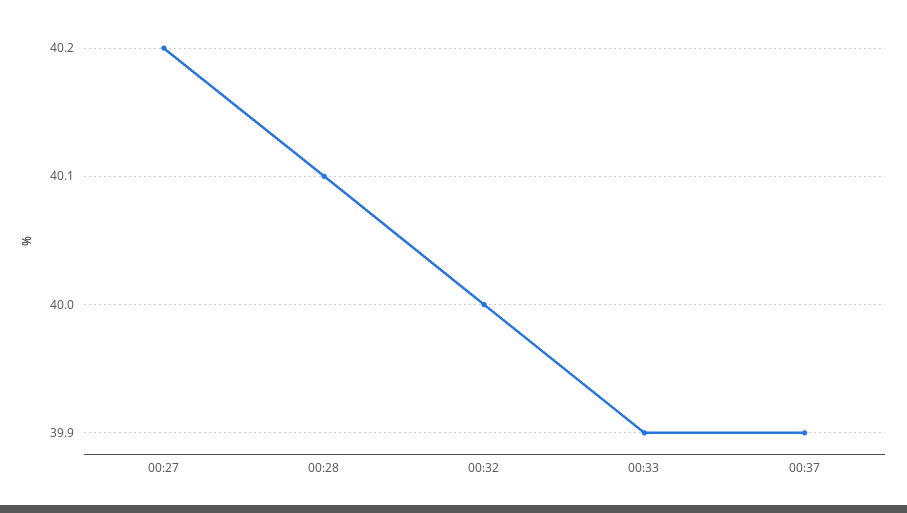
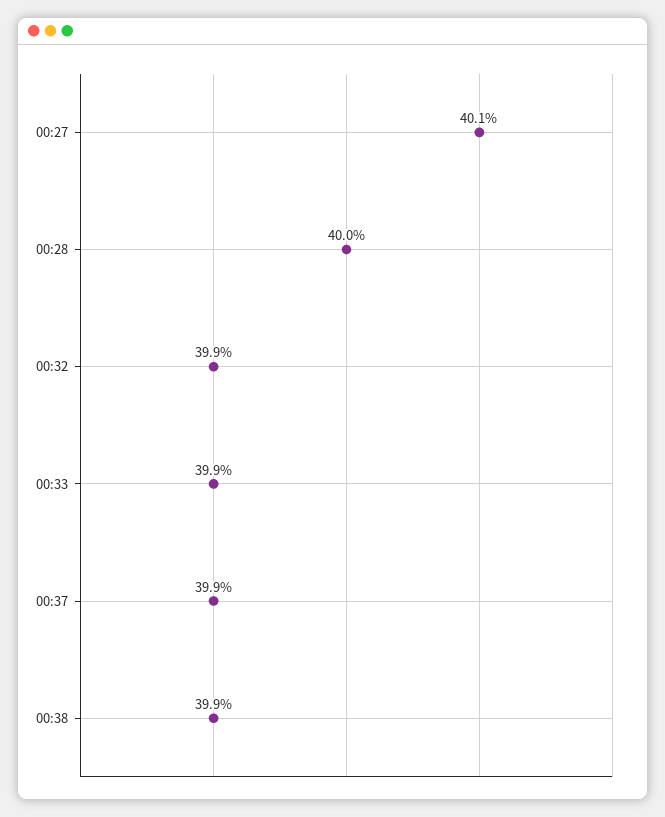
00:27: 40.2 -> 40.1
00:28: 40.1 -> 40
00:32: 40 -> 39.9
00:38: none -> 39.9

